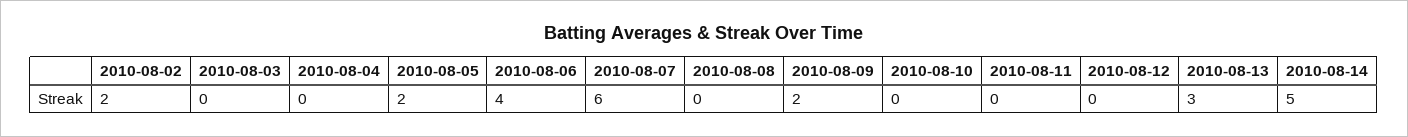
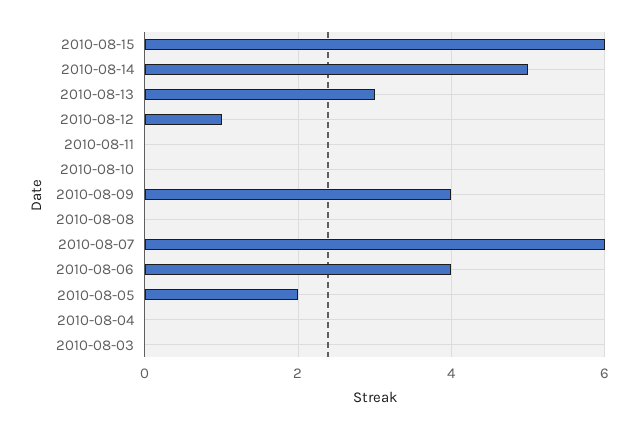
2010-08-02: 2 -> none
2010-08-09: 2 -> 4
2010-08-12: 0 -> 1
2010-08-15: none -> 6

